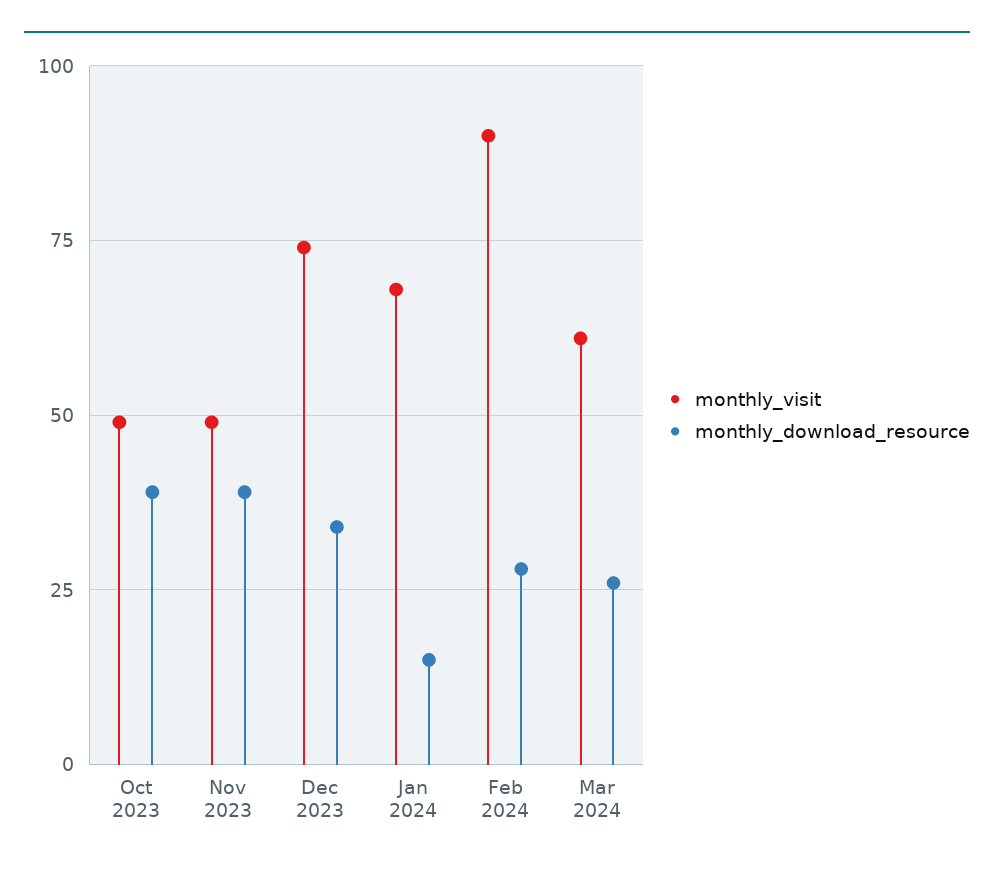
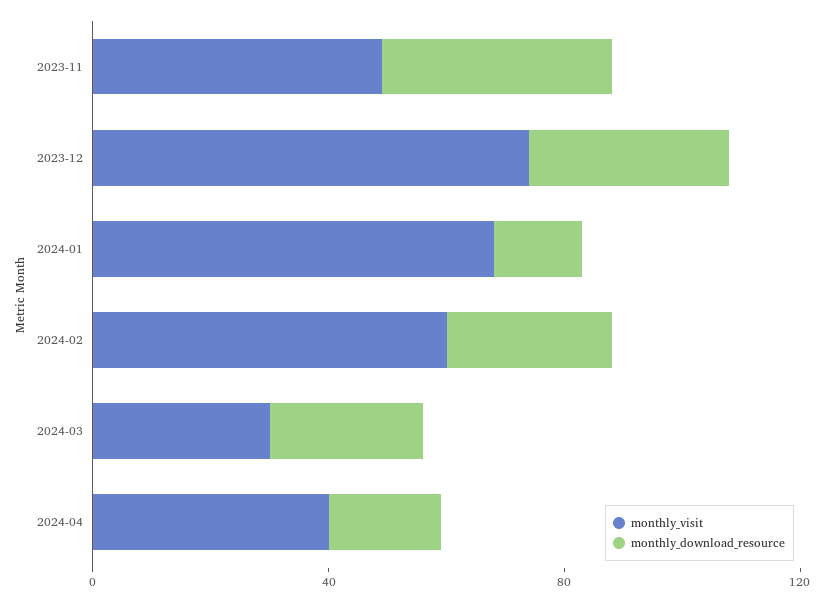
monthly_visit, Oct 2023: 50 -> none
monthly_download_resource, Oct 2023: 40 -> none
monthly_visit, Feb 2024: 90 -> 60
monthly_visit, Mar 2024: 60 -> 30
monthly_visit, 2024-04: none -> 40
monthly_download_resource, 2024-04: none -> 20

